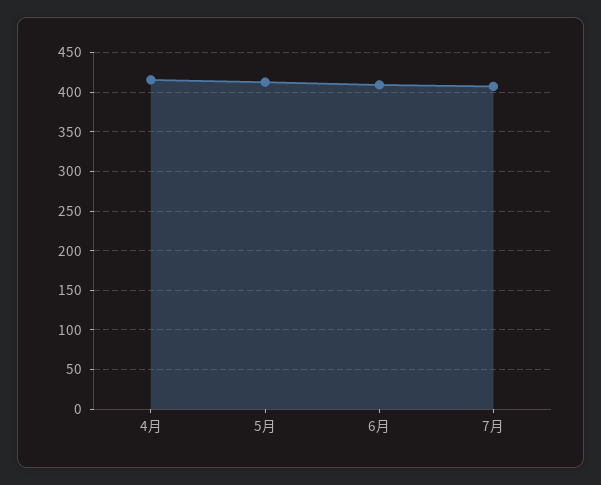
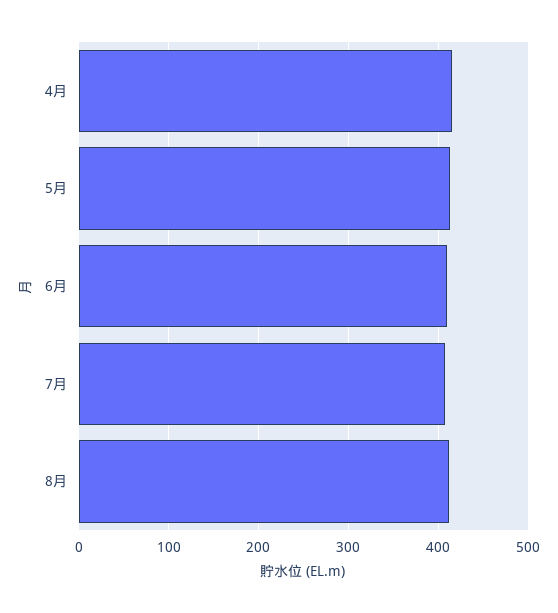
8月: none -> 410

